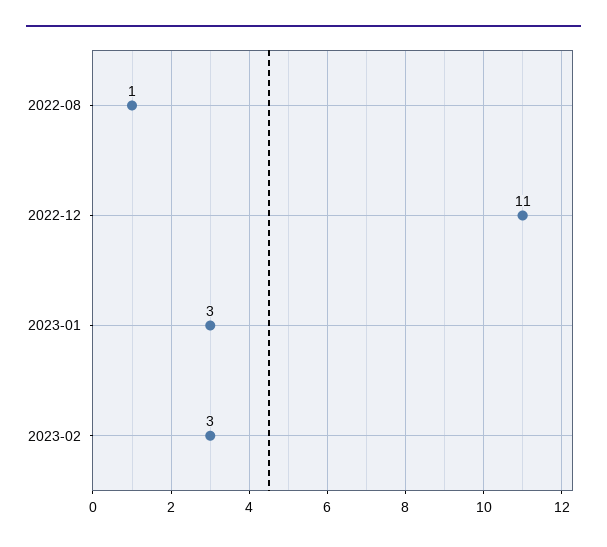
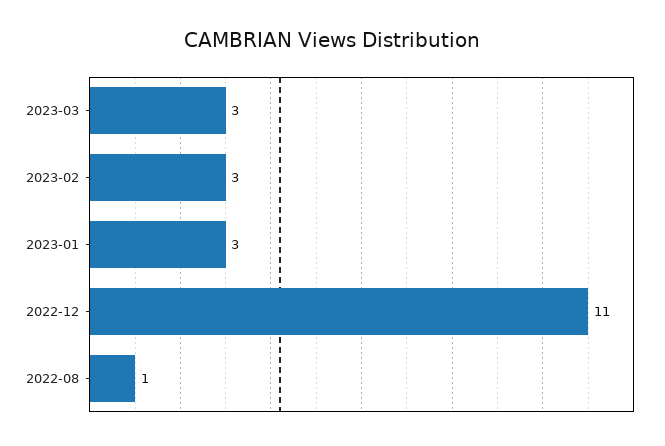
2023-03: none -> 3

